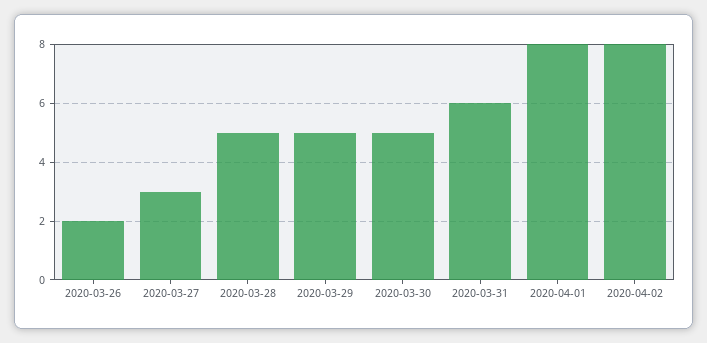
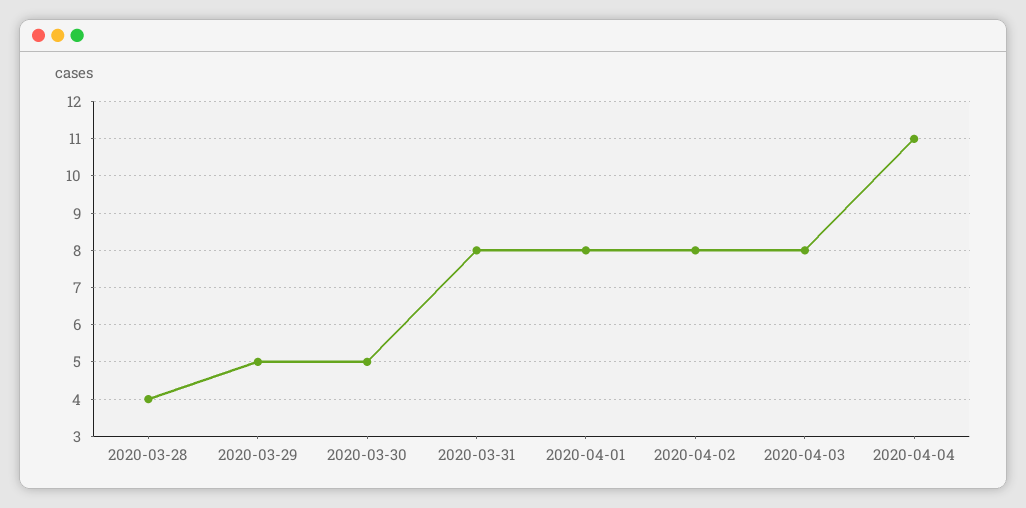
2020-03-26: 2 -> none
2020-03-27: 3 -> none
2020-03-28: 5 -> 4
2020-03-31: 6 -> 8
2020-04-03: none -> 8
2020-04-04: none -> 11

